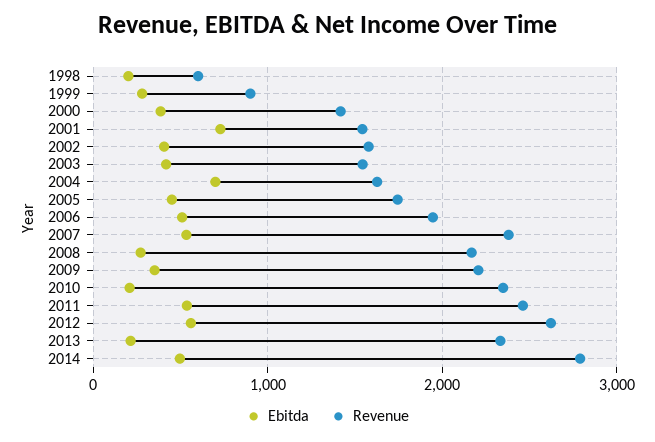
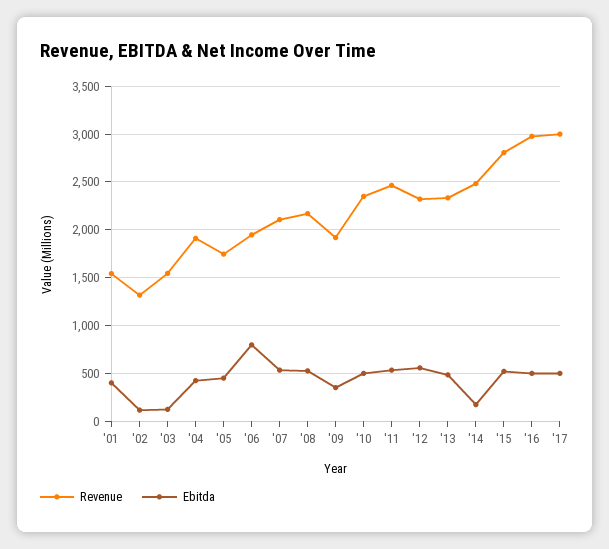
Ebitda, 1998: 200 -> none
Revenue, 1998: 600 -> none
Ebitda, 1999: 300 -> none
Revenue, 1999: 900 -> none
Ebitda, 2000: 400 -> none
Revenue, 2000: 1400 -> none
Ebitda, 2001: 700 -> 400
Ebitda, 2002: 400 -> 100
Revenue, 2002: 1600 -> 1300
Ebitda, 2003: 400 -> 100
Ebitda, 2004: 700 -> 400
Revenue, 2004: 1600 -> 1900
Ebitda, 2006: 500 -> 800
Revenue, 2007: 2400 -> 2100
Ebitda, 2008: 300 -> 500
Revenue, 2009: 2200 -> 1900
Ebitda, 2010: 200 -> 500
Revenue, 2012: 2600 -> 2300
Ebitda, 2013: 200 -> 500
Ebitda, 2014: 500 -> 200
Revenue, 2014: 2800 -> 2500
Revenue, '15: none -> 2800
Ebitda, '15: none -> 500
Revenue, '16: none -> 3000
Ebitda, '16: none -> 500
Revenue, '17: none -> 3000
Ebitda, '17: none -> 500

